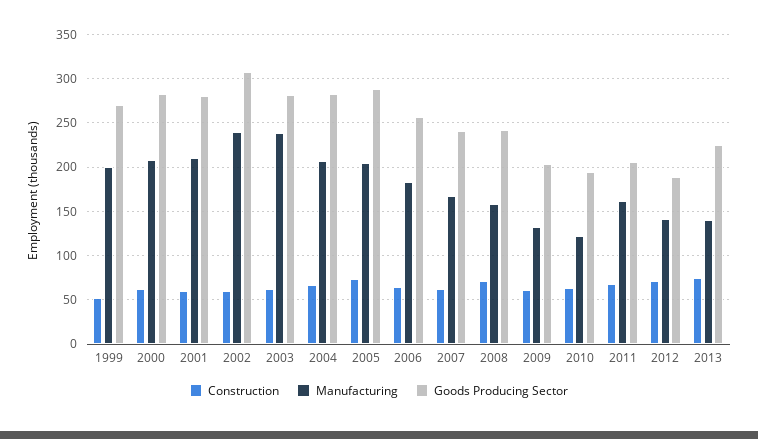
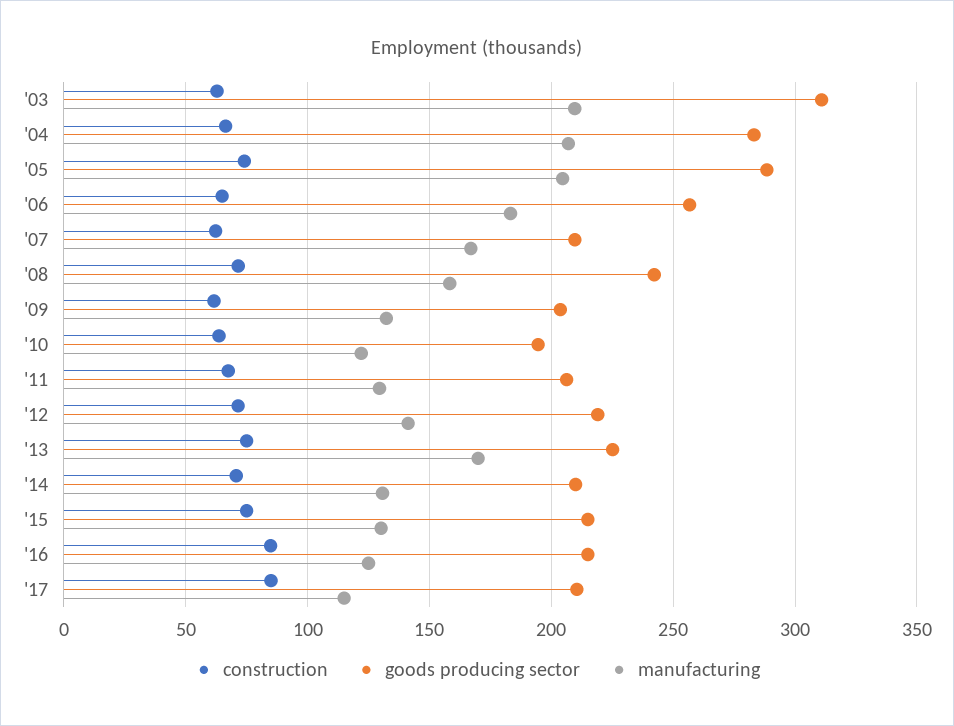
Construction, 1999: 50 -> none
Manufacturing, 1999: 200 -> none
Goods Producing Sector, 1999: 270 -> none
Construction, 2000: 60 -> none
Manufacturing, 2000: 210 -> none
Goods Producing Sector, 2000: 280 -> none
Construction, 2001: 60 -> none
Manufacturing, 2001: 210 -> none
Goods Producing Sector, 2001: 280 -> none
Construction, 2002: 60 -> none
Manufacturing, 2002: 240 -> none
Goods Producing Sector, 2002: 310 -> none
Manufacturing, 2003: 240 -> 210
Goods Producing Sector, 2003: 280 -> 310
Goods Producing Sector, 2007: 240 -> 210
Manufacturing, 2011: 160 -> 130
Goods Producing Sector, 2012: 190 -> 220
Manufacturing, 2013: 140 -> 170
Construction, '14: none -> 70
Goods Producing Sector, '14: none -> 210
Manufacturing, '14: none -> 130
Construction, '15: none -> 75
Goods Producing Sector, '15: none -> 215
Manufacturing, '15: none -> 130
Construction, '16: none -> 85
Goods Producing Sector, '16: none -> 215
Manufacturing, '16: none -> 125
Construction, '17: none -> 85
Goods Producing Sector, '17: none -> 210
Manufacturing, '17: none -> 115

